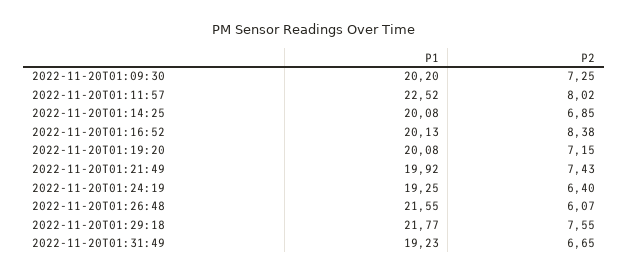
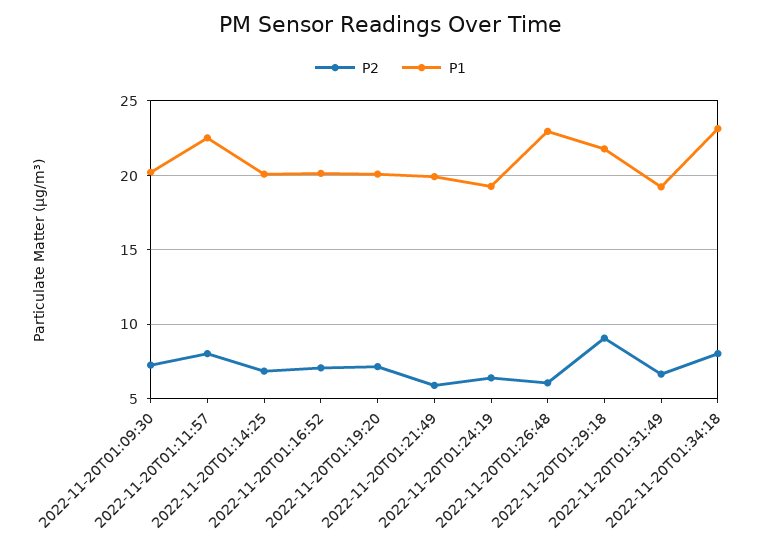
P2, 2022-11-20T01:16:52: 8.38 -> 7
P2, 2022-11-20T01:21:49: 7.43 -> 6
P1, 2022-11-20T01:26:48: 21.55 -> 23
P2, 2022-11-20T01:29:18: 7.55 -> 9
P2, 2022-11-20T01:34:18: none -> 8
P1, 2022-11-20T01:34:18: none -> 23

